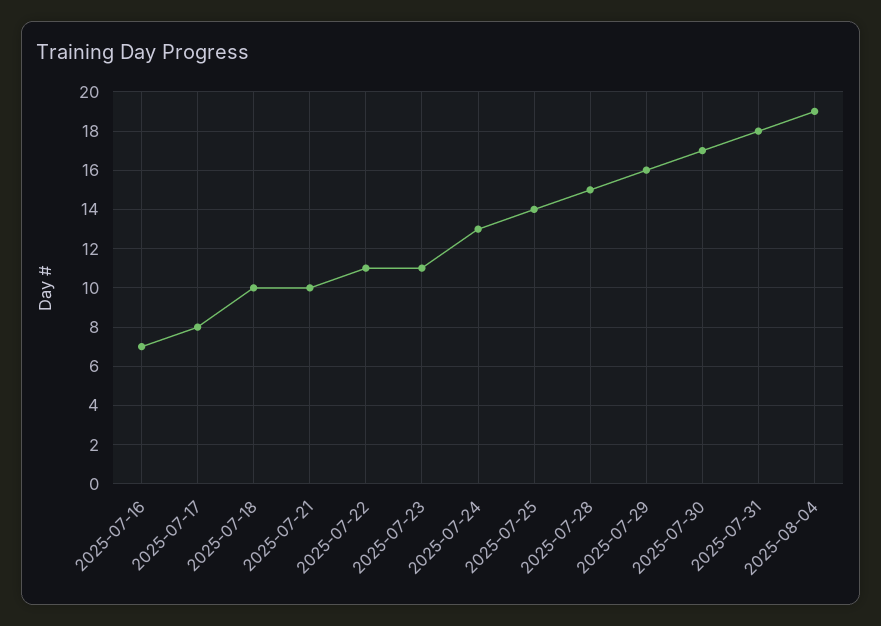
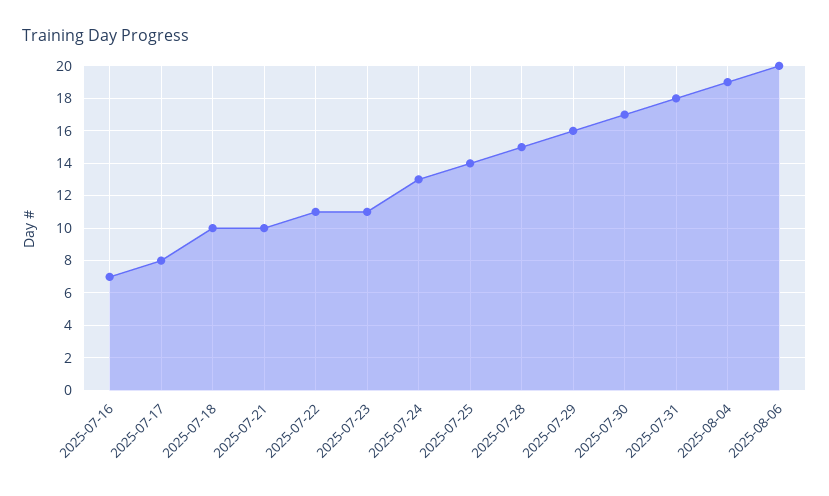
2025-08-06: none -> 20

